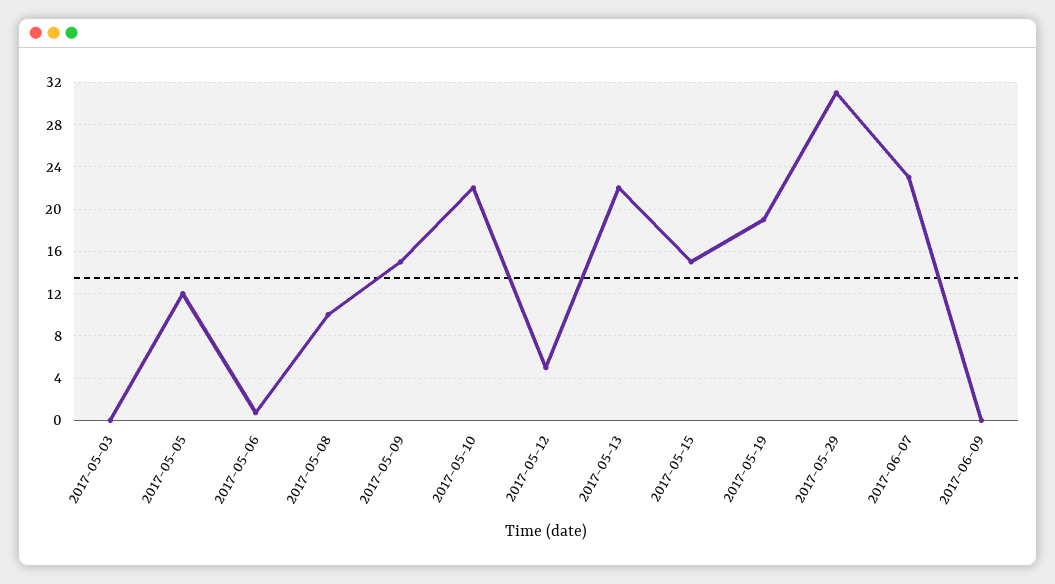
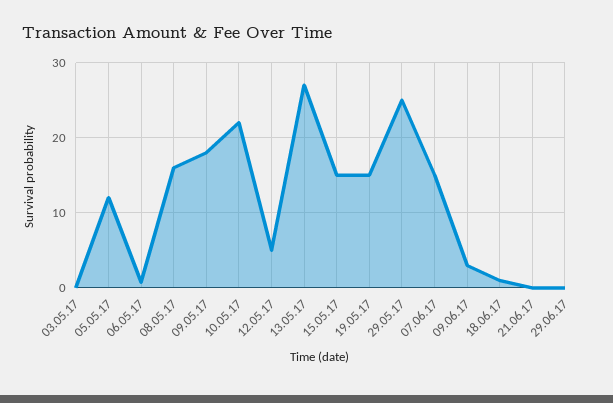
2017-05-08: 10 -> 16
2017-05-09: 15 -> 18
2017-05-13: 22 -> 27
2017-05-19: 19 -> 15
2017-05-29: 31 -> 25
2017-06-07: 23 -> 15
2017-06-09: 0 -> 3
18.06.17: none -> 1
21.06.17: none -> 0
29.06.17: none -> 0

